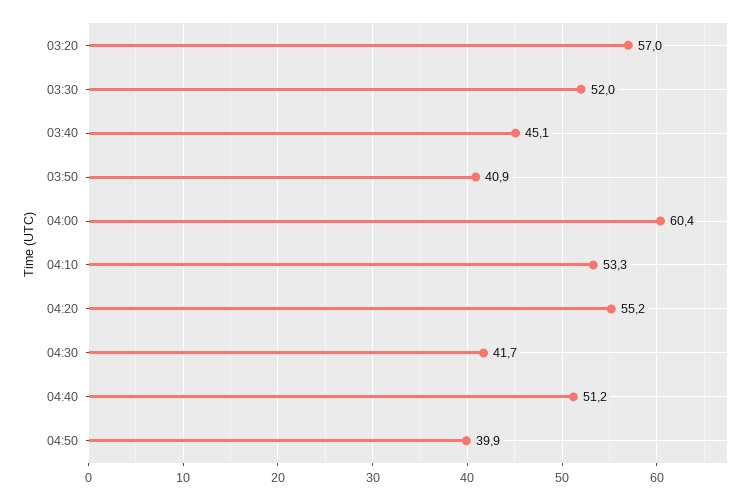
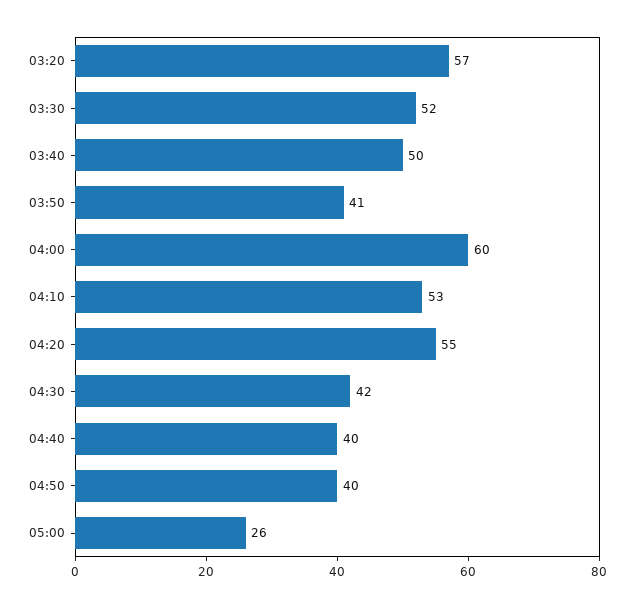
03:40: 45.1 -> 50
04:40: 51.2 -> 40
05:00: none -> 26

